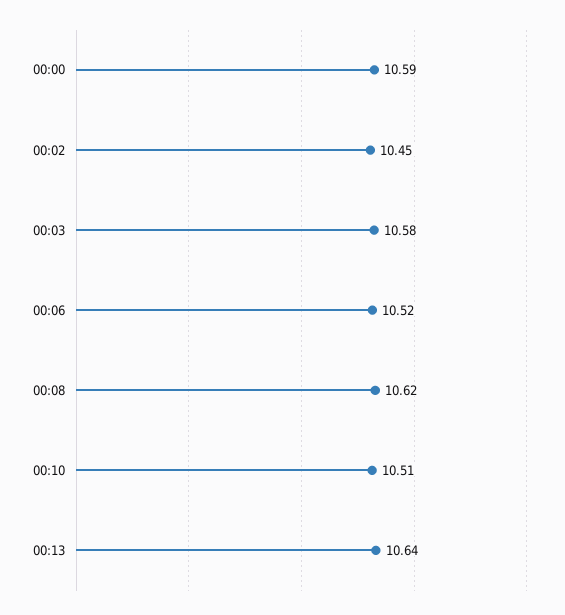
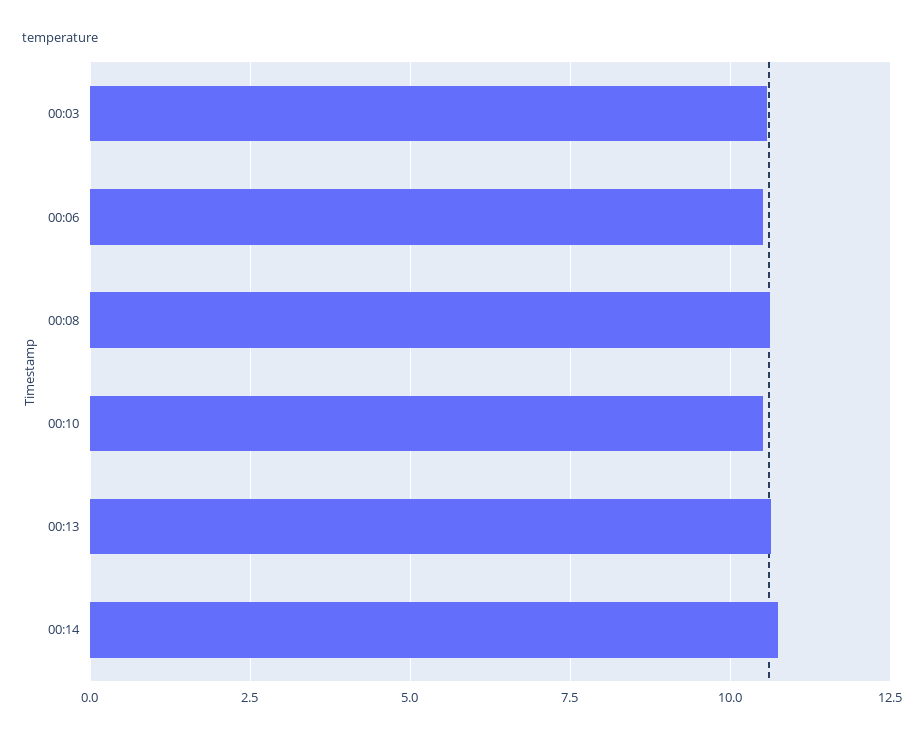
00:00: 10.59 -> none
00:02: 10.45 -> none
00:14: none -> 10.75

